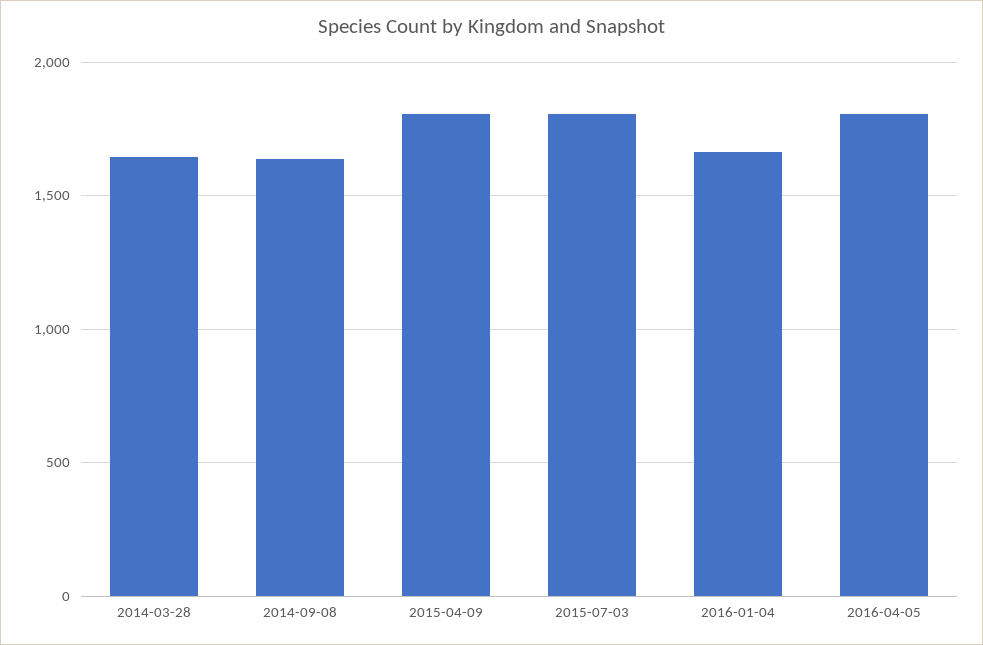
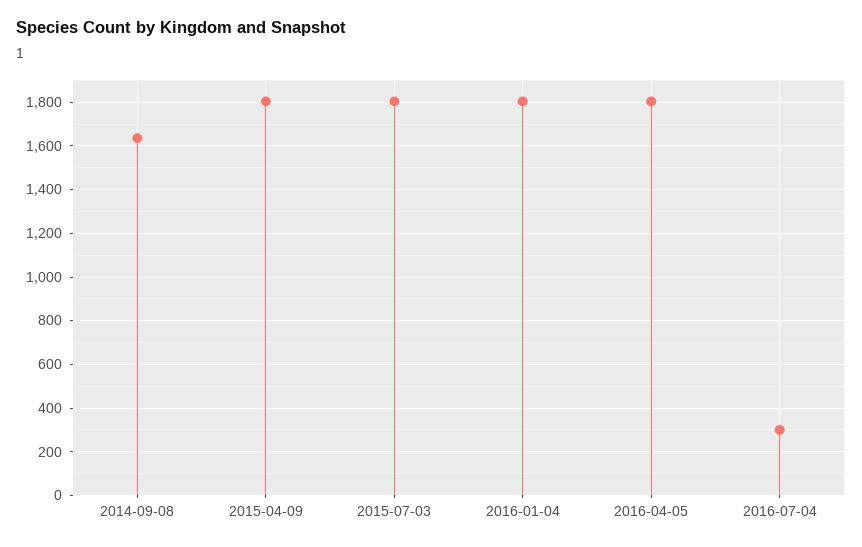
2014-03-28: 1650 -> none
2016-01-04: 1650 -> 1800
2016-07-04: none -> 300

